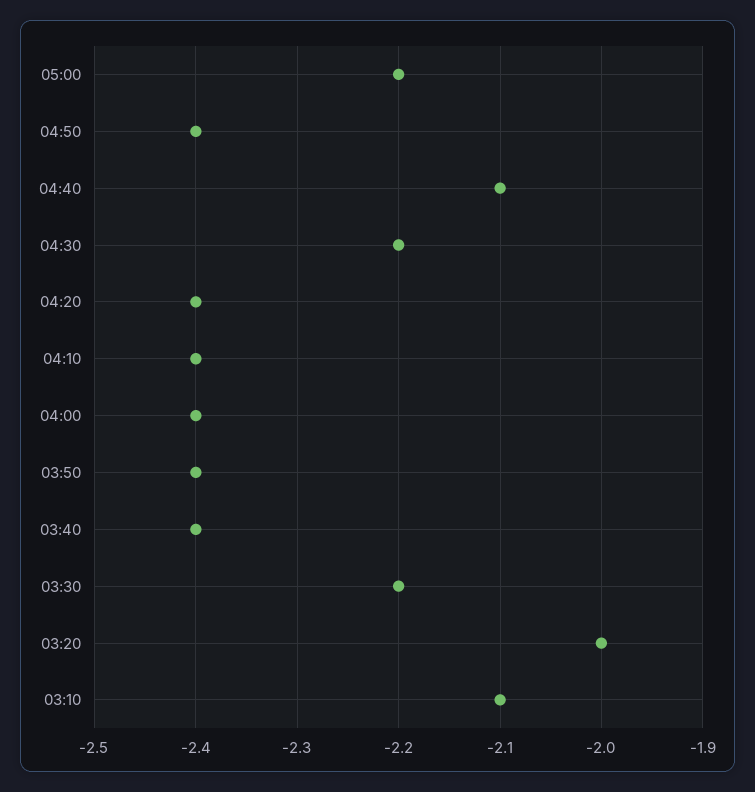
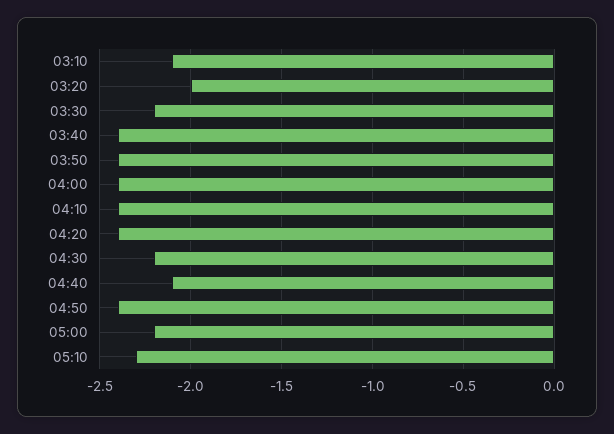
05:10: none -> -2.3

